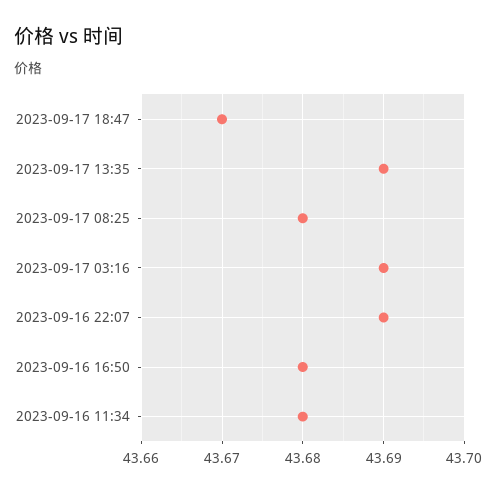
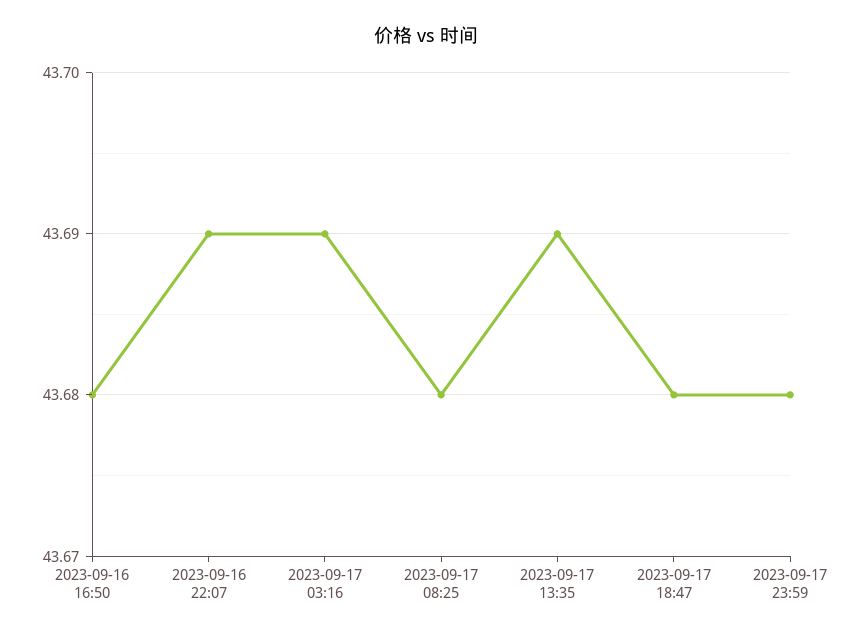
2023-09-17 18:47: 43.67 -> 43.68
2023-09-16 11:34: 43.68 -> none
2023-09-17 23:59: none -> 43.68

